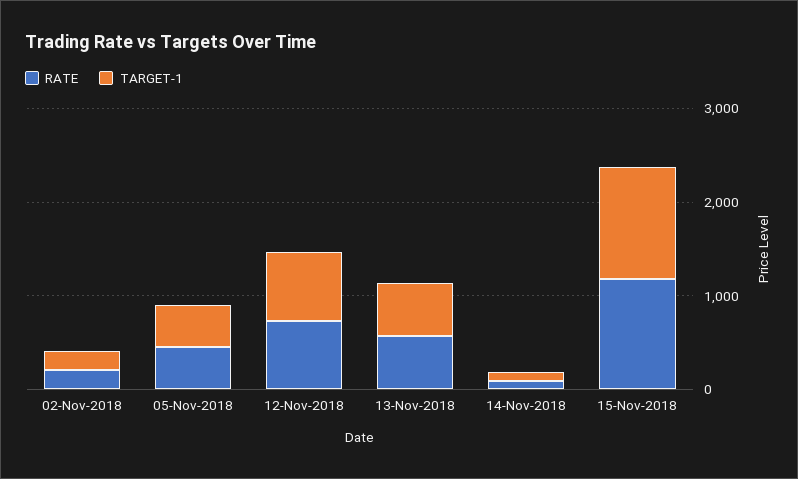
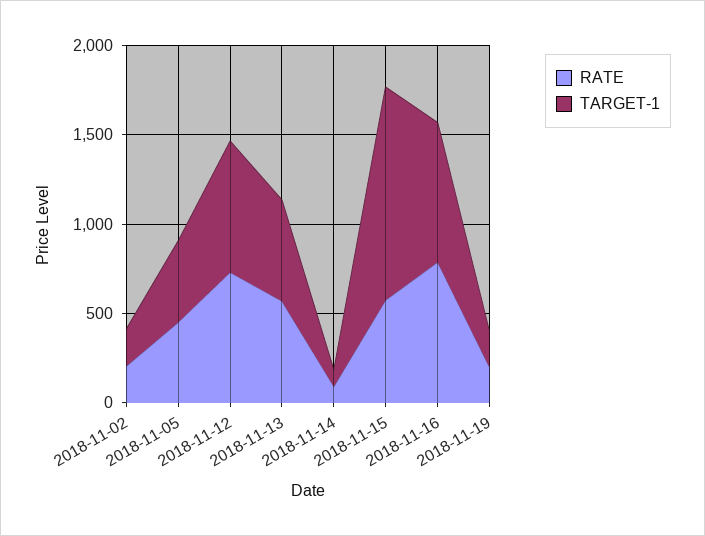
RATE, 15-Nov-2018: 1200 -> 600
RATE, 2018-11-16: none -> 800
TARGET-1, 2018-11-16: none -> 800
RATE, 2018-11-19: none -> 200
TARGET-1, 2018-11-19: none -> 200

